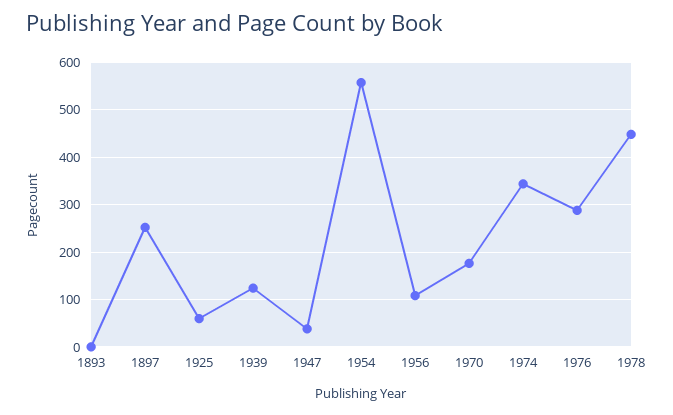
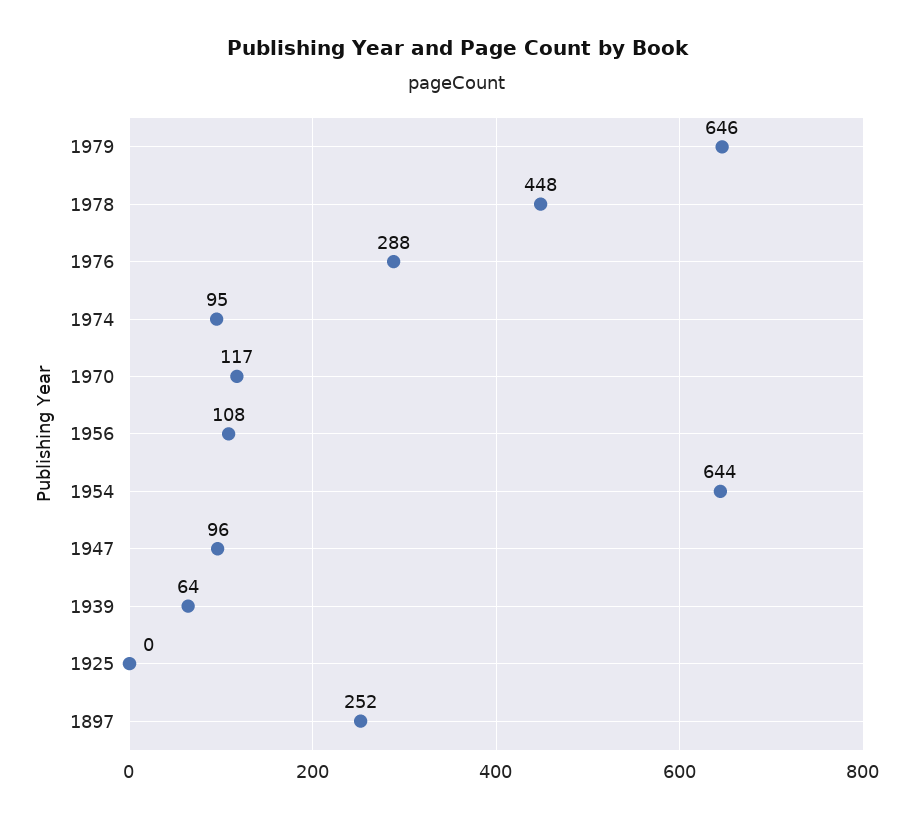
1893: 0 -> none
1925: 60 -> 0
1939: 120 -> 64
1947: 40 -> 96
1954: 560 -> 644
1970: 180 -> 117
1974: 340 -> 95
1979: none -> 646

